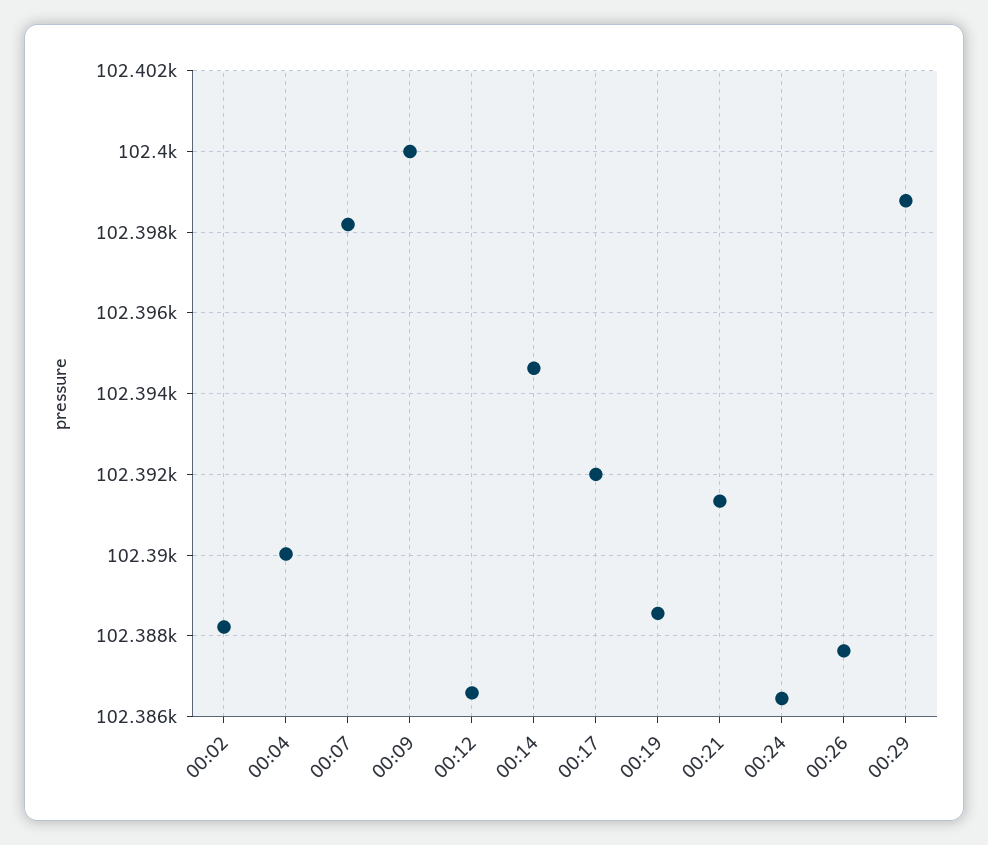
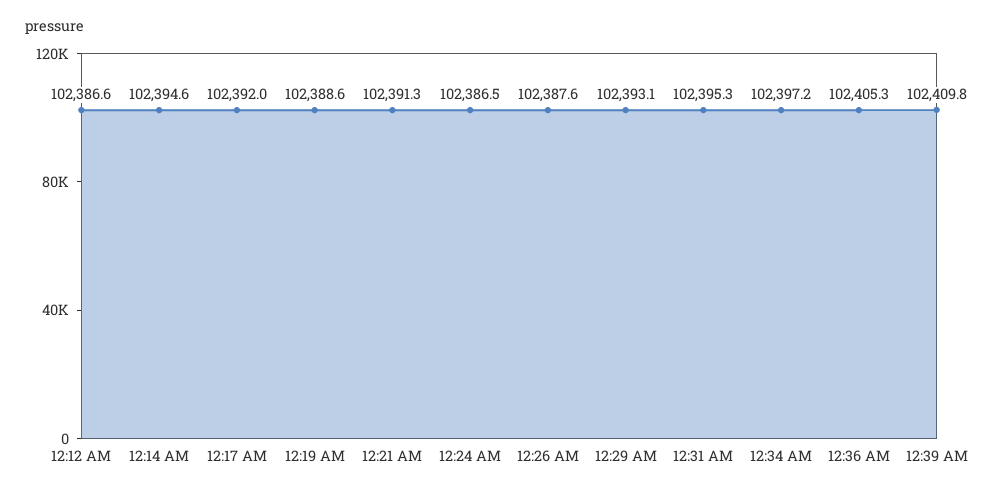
00:02: 102388.2 -> none
00:04: 102390 -> none
00:07: 102398.2 -> none
00:09: 102400 -> none
00:29: 102398.8 -> 102393.1
12:31 AM: none -> 102395.3
12:34 AM: none -> 102397.2
12:36 AM: none -> 102405.3
12:39 AM: none -> 102409.8

